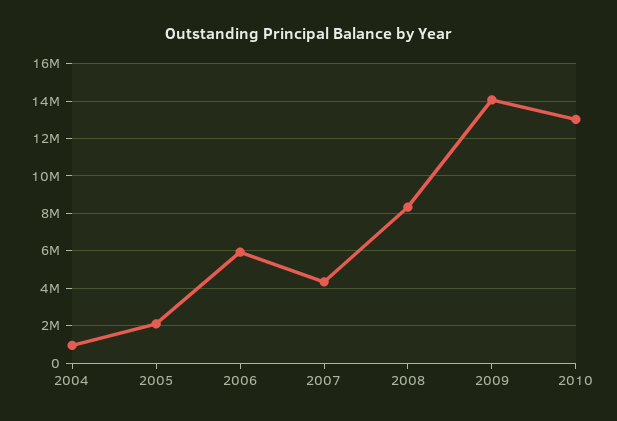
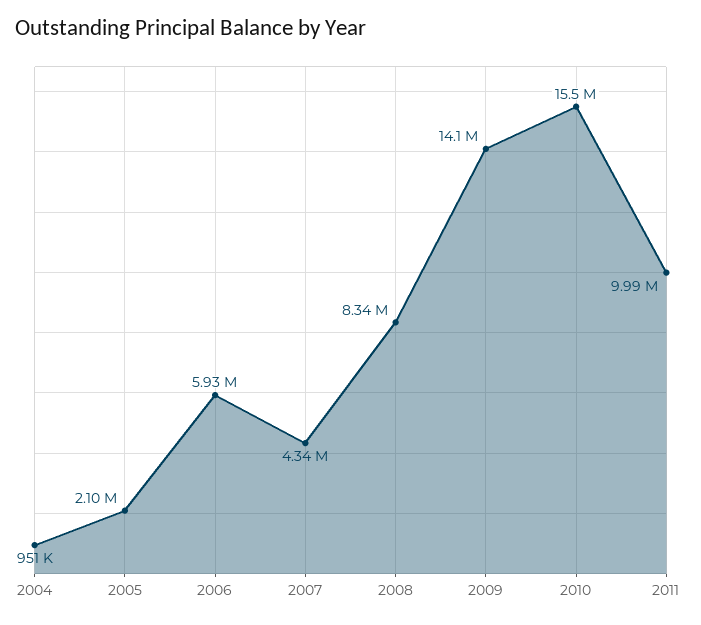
2010: 13000000 -> 15500000
2011: none -> 9990000

